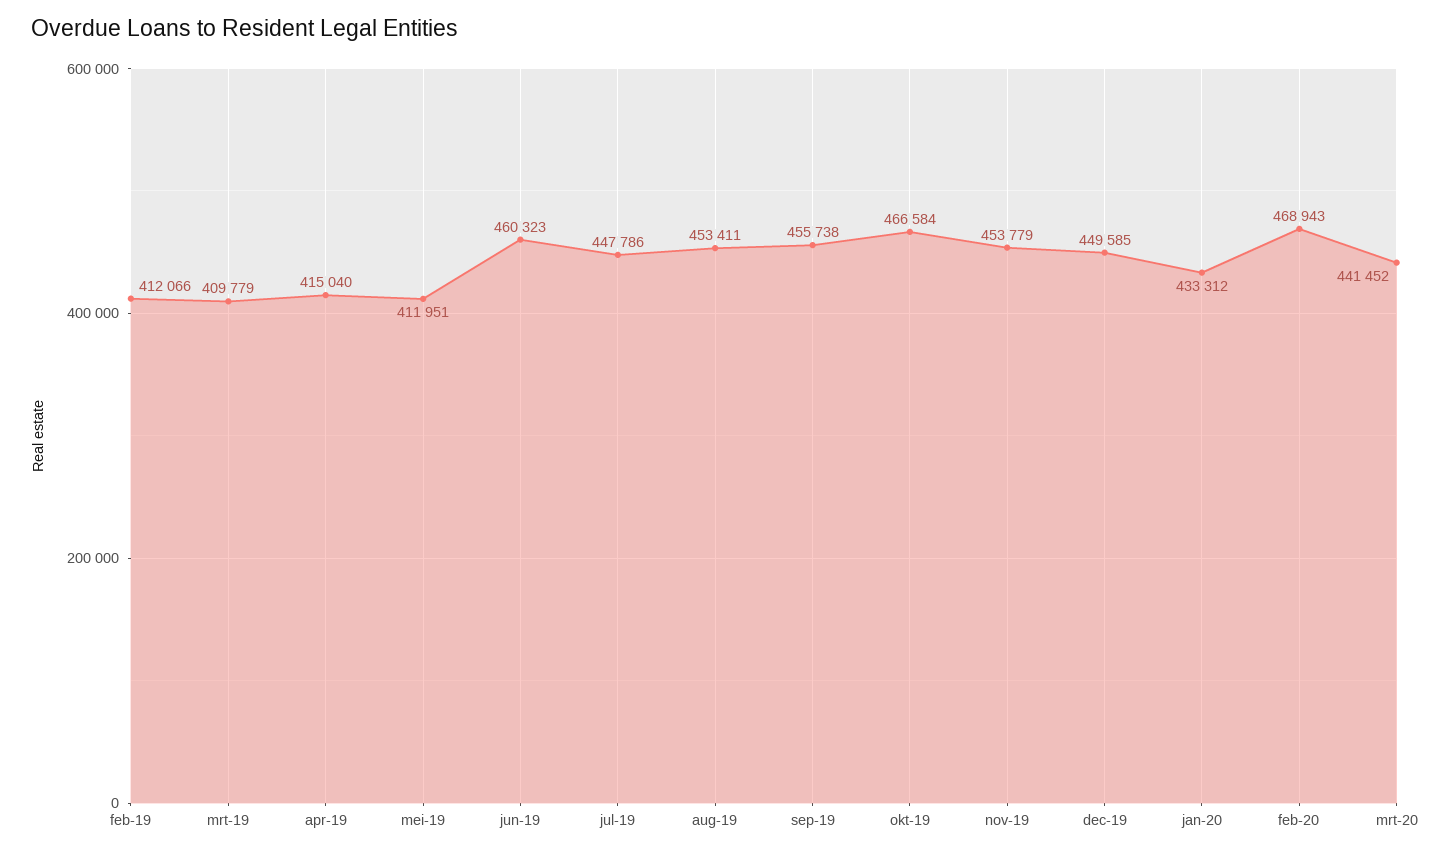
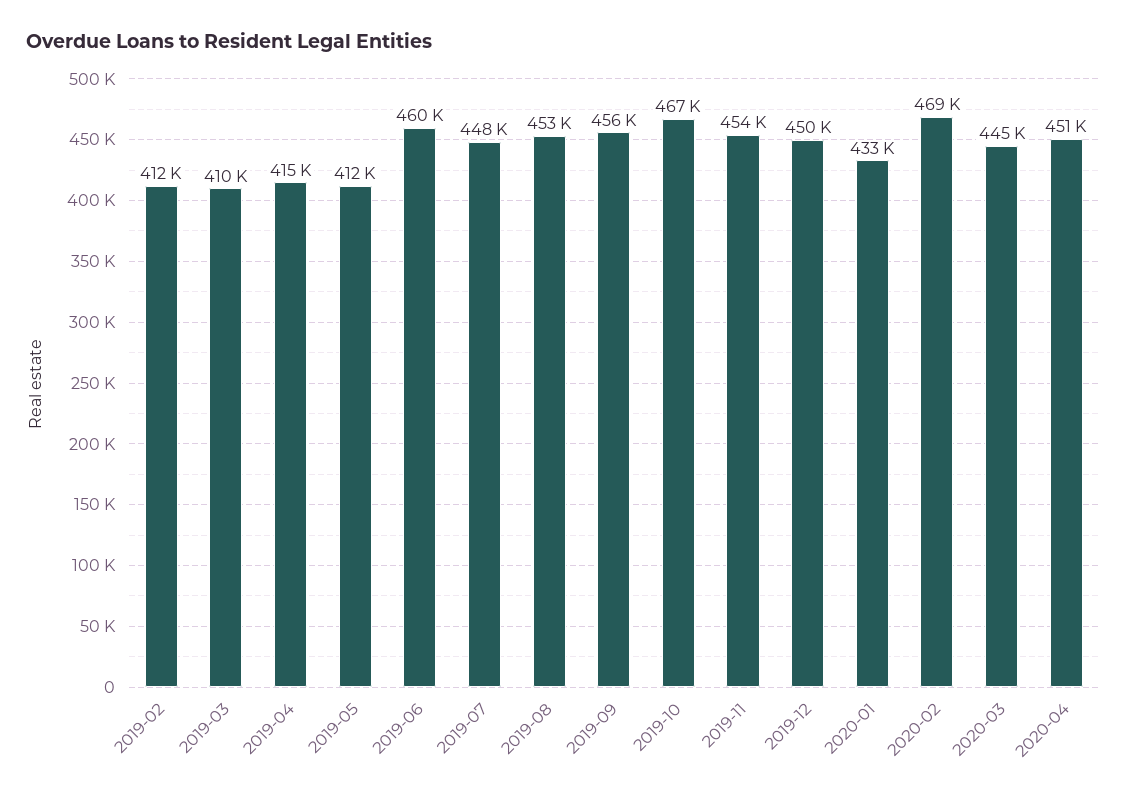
mrt-20: 441452 -> 445000
2020-04: none -> 451000

